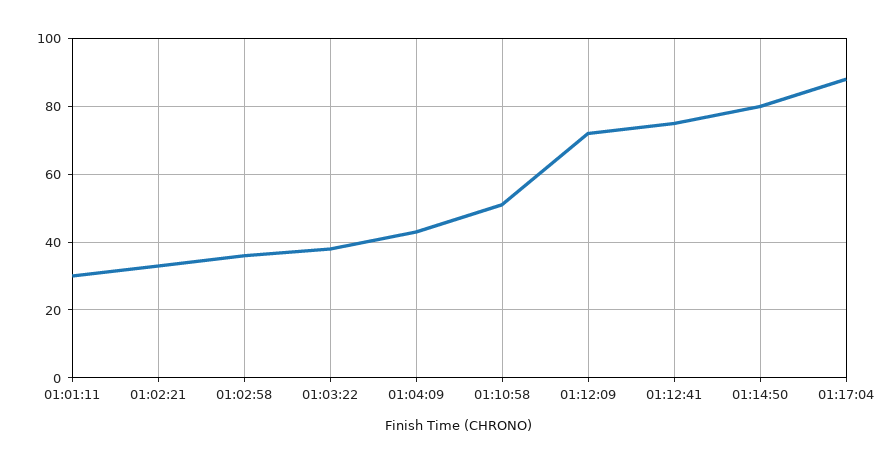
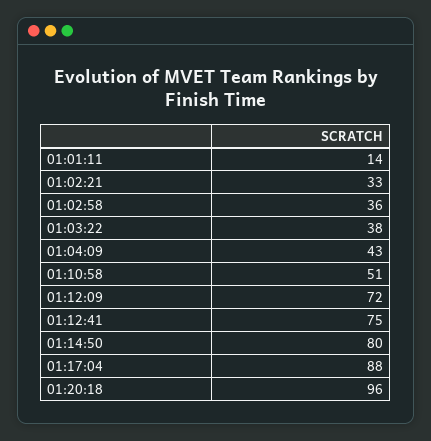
01:01:11: 30 -> 14
01:20:18: none -> 96

